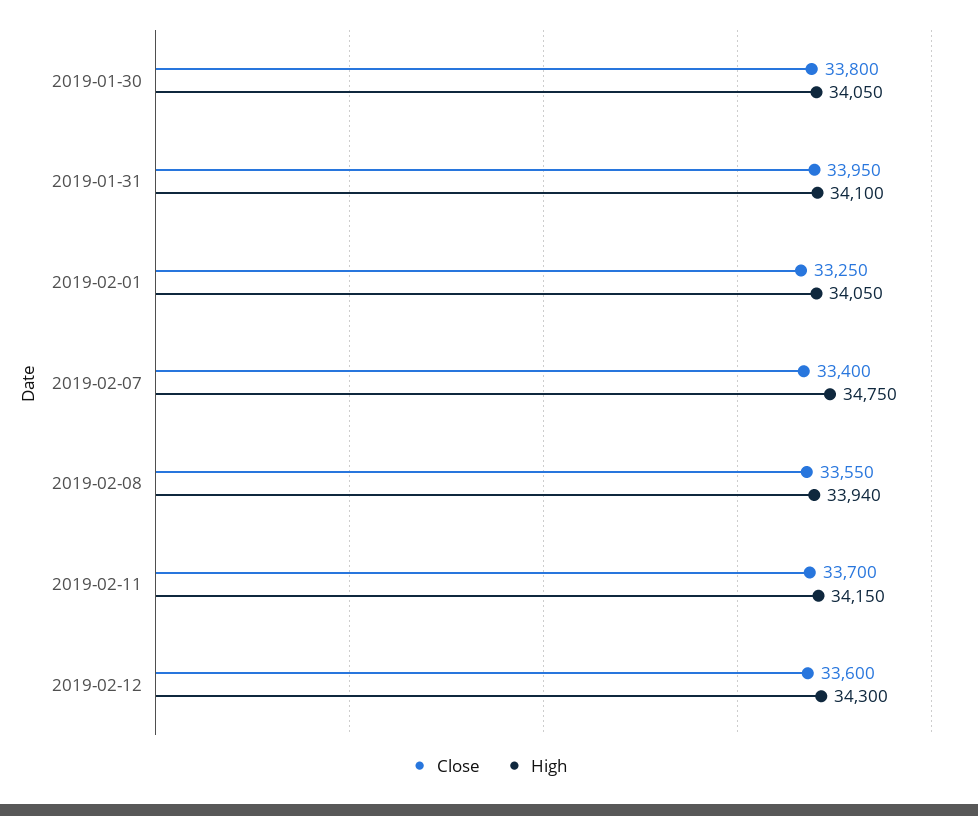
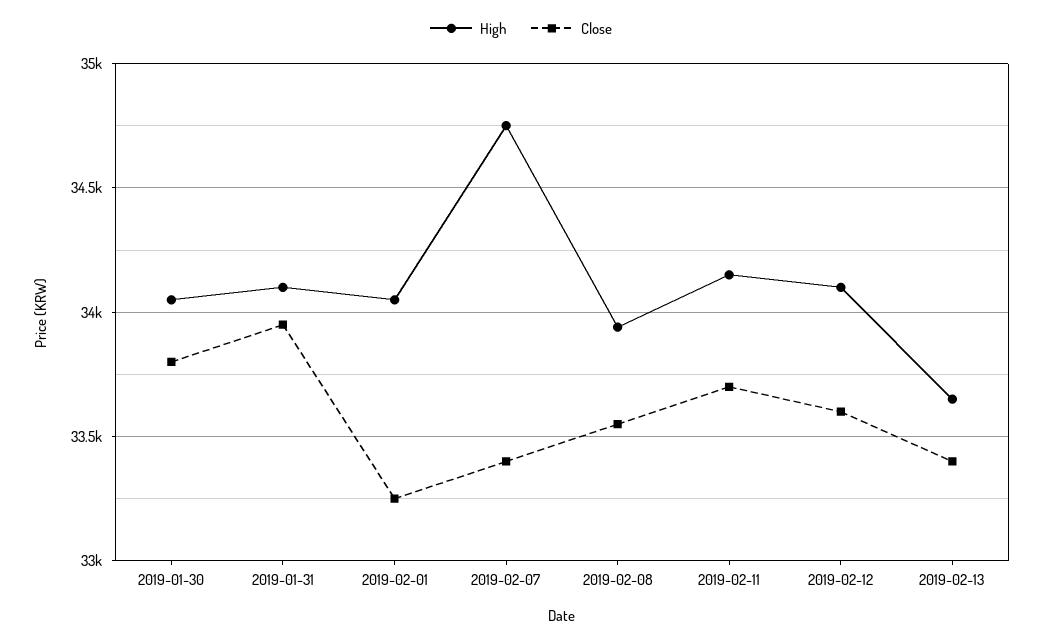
High, 2019-02-12: 34300 -> 34100
High, 2019-02-13: none -> 33650
Close, 2019-02-13: none -> 33400

